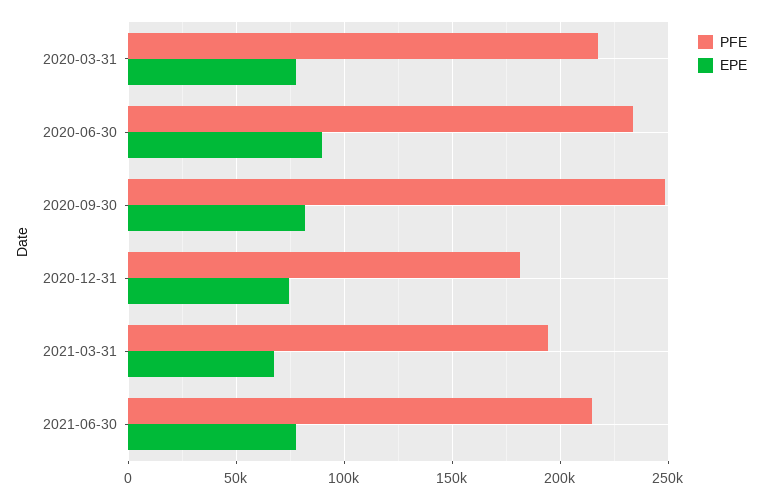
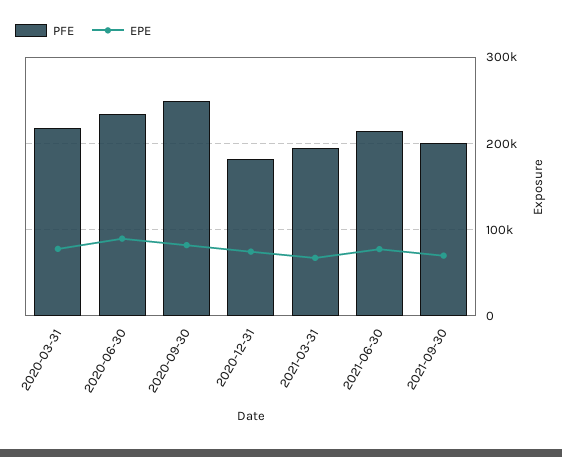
PFE, 2021-09-30: none -> 200000
EPE, 2021-09-30: none -> 70000

